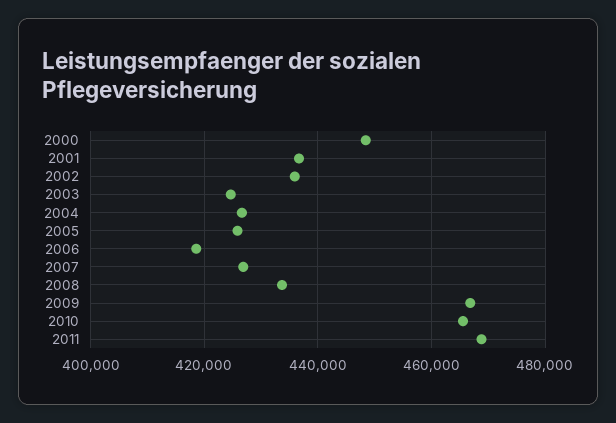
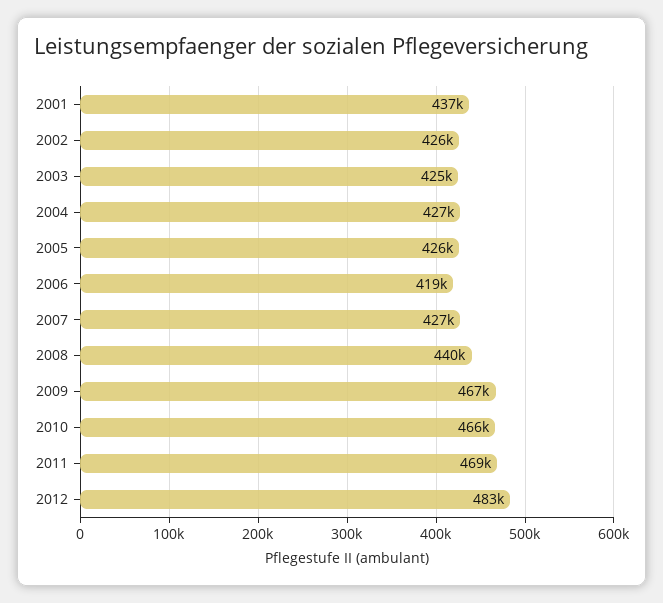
2000: 448000 -> none
2002: 436000 -> 426000
2008: 434000 -> 440000
2012: none -> 483000

